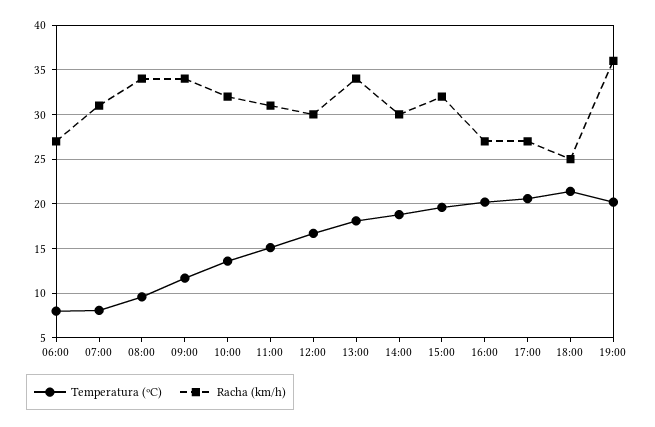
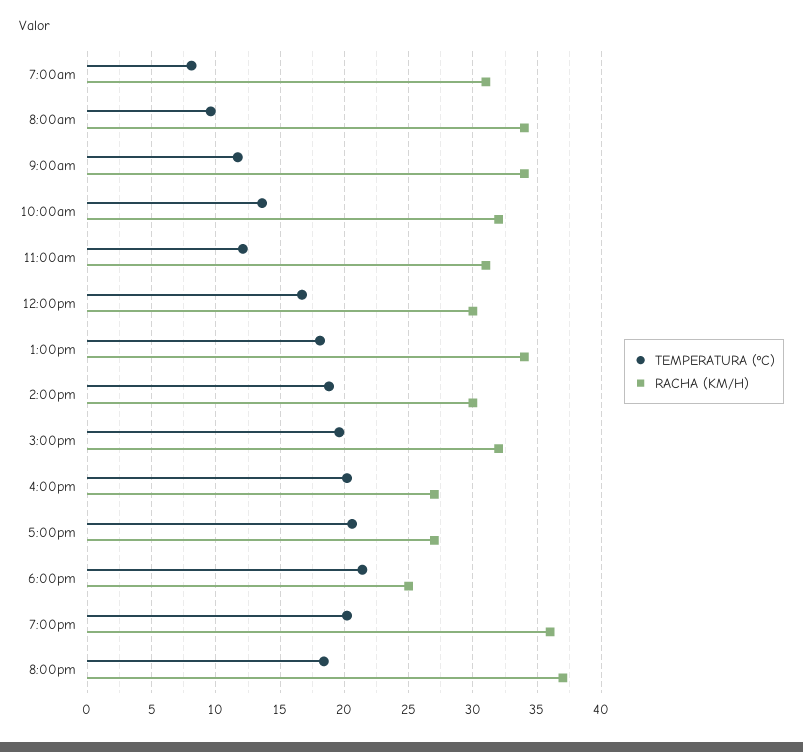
Temperatura (ºC), 06:00: 8 -> none
Racha (km/h), 06:00: 27 -> none
Temperatura (ºC), 11:00: 15 -> 12
Temperatura (ºC), 8:00pm: none -> 18.5
Racha (km/h), 8:00pm: none -> 37

